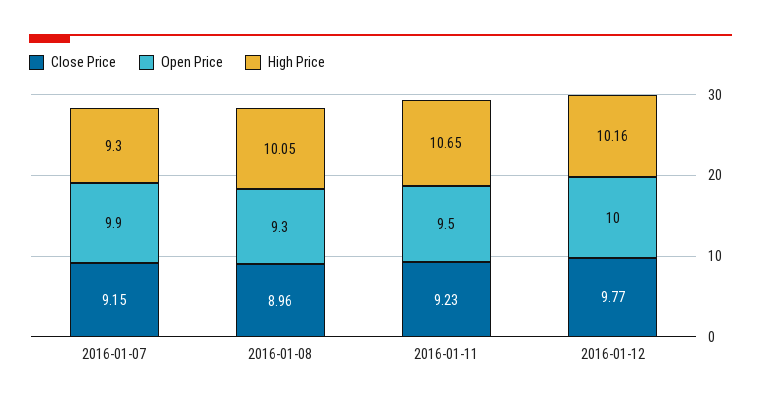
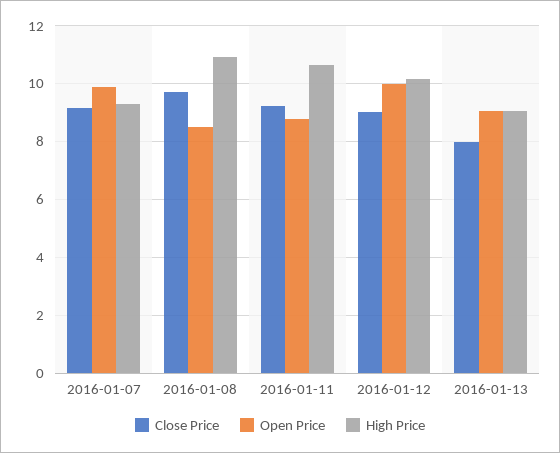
Close Price, 2016-01-08: 8.96 -> 9.75
Open Price, 2016-01-08: 9.3 -> 8.5
High Price, 2016-01-08: 10.05 -> 11
Open Price, 2016-01-11: 9.5 -> 8.75
Close Price, 2016-01-12: 9.77 -> 9
Close Price, 2016-01-13: none -> 8
Open Price, 2016-01-13: none -> 9
High Price, 2016-01-13: none -> 9

